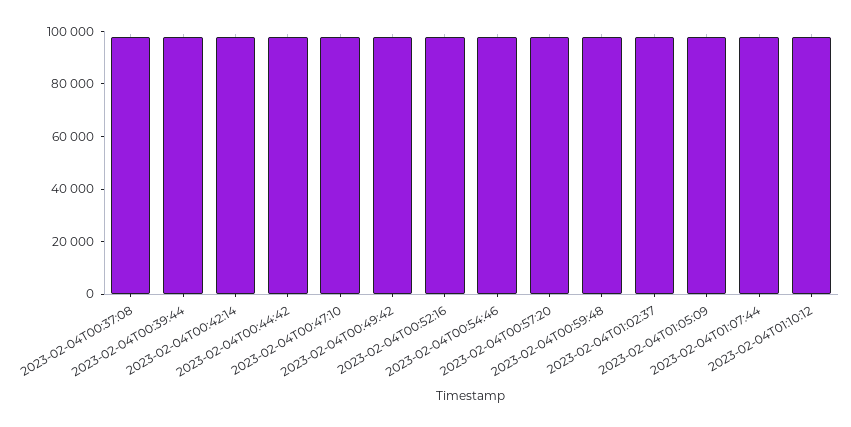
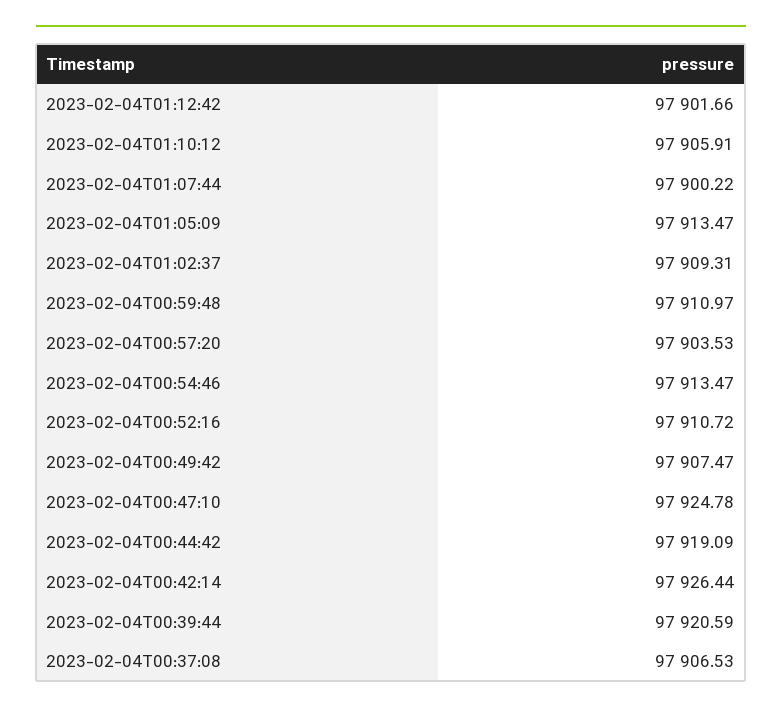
2023-02-04T01:12:42: none -> 97901.66

